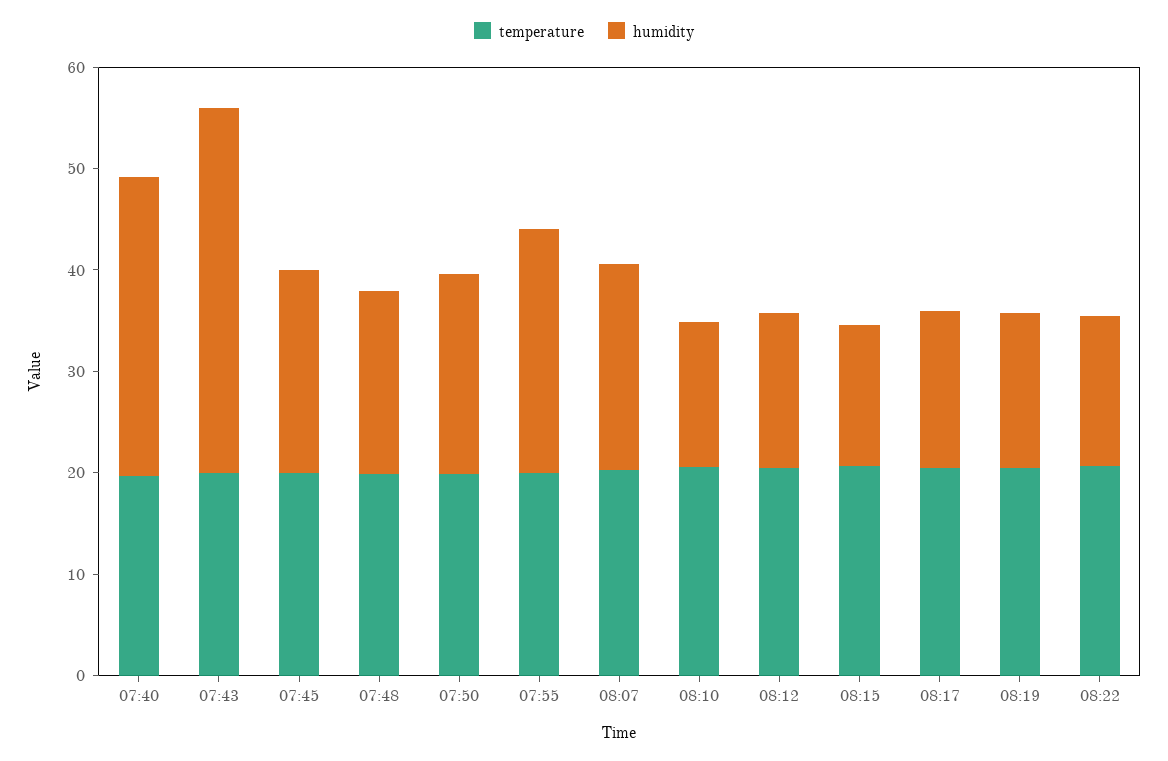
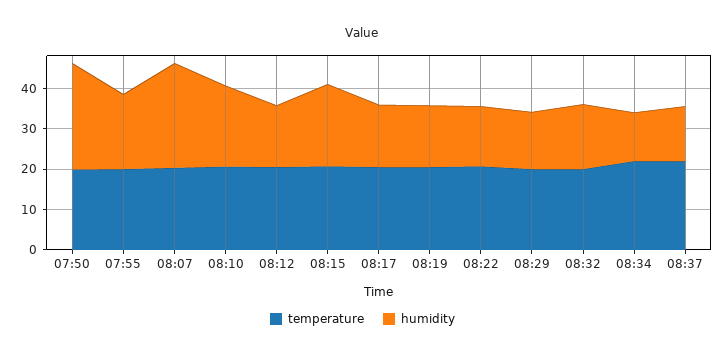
temperature, 07:40: 20 -> none
humidity, 07:40: 30 -> none
temperature, 07:43: 20 -> none
humidity, 07:43: 36 -> none
temperature, 07:45: 20 -> none
humidity, 07:45: 20 -> none
temperature, 07:48: 20 -> none
humidity, 07:48: 18 -> none
humidity, 07:50: 20 -> 26
humidity, 07:55: 24 -> 18
humidity, 08:07: 20 -> 26
humidity, 08:10: 14 -> 20
humidity, 08:15: 14 -> 20
temperature, 08:29: none -> 20
humidity, 08:29: none -> 14
temperature, 08:32: none -> 20
humidity, 08:32: none -> 16
temperature, 08:34: none -> 22
humidity, 08:34: none -> 12
temperature, 08:37: none -> 22
humidity, 08:37: none -> 14

